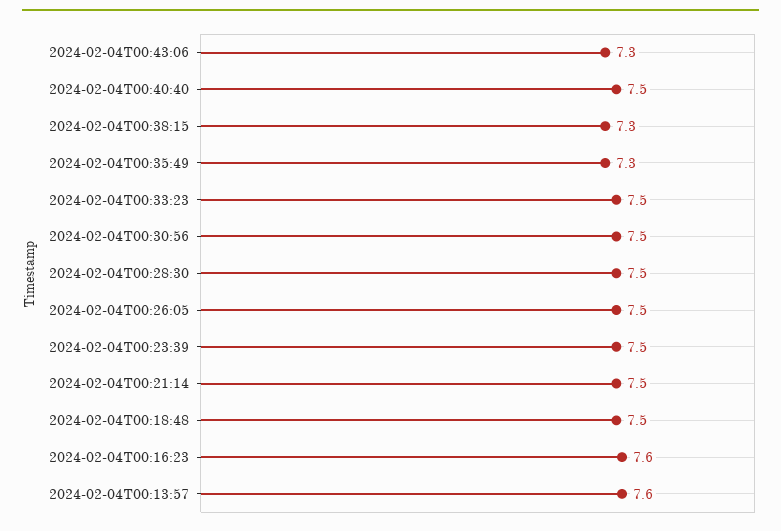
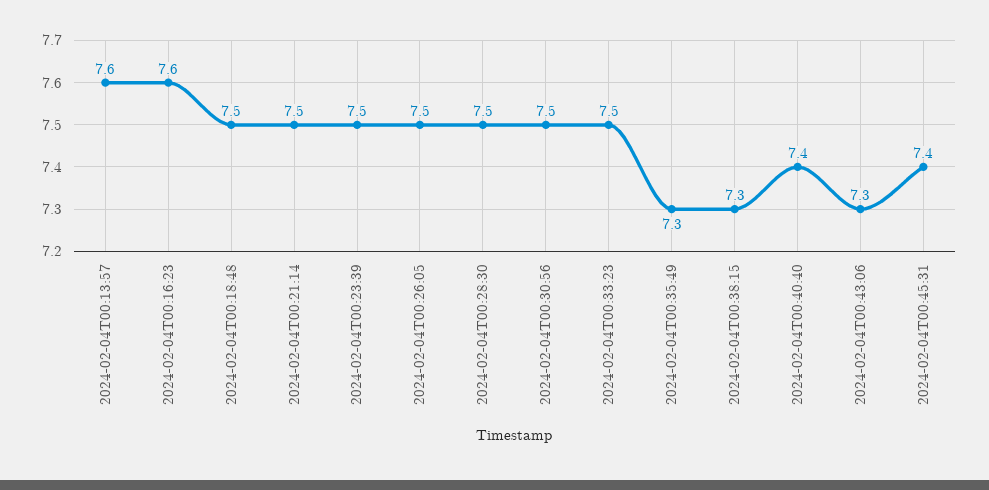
2024-02-04T00:40:40: 7.5 -> 7.4
2024-02-04T00:45:31: none -> 7.4

